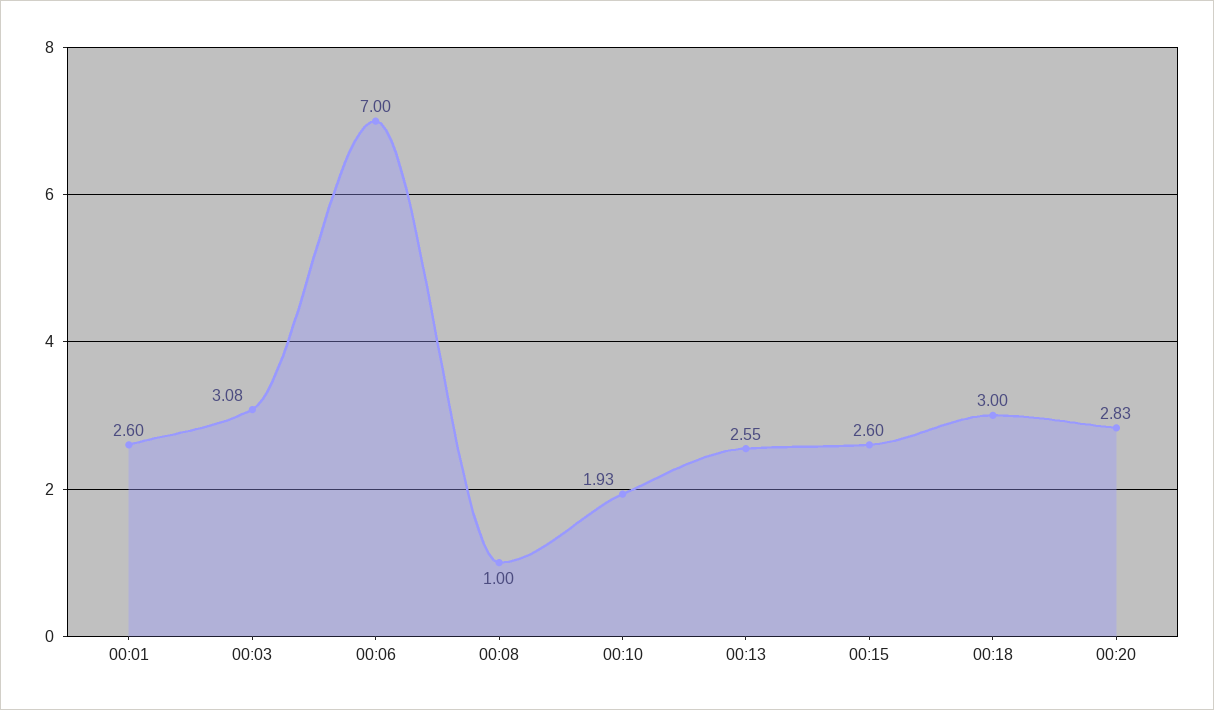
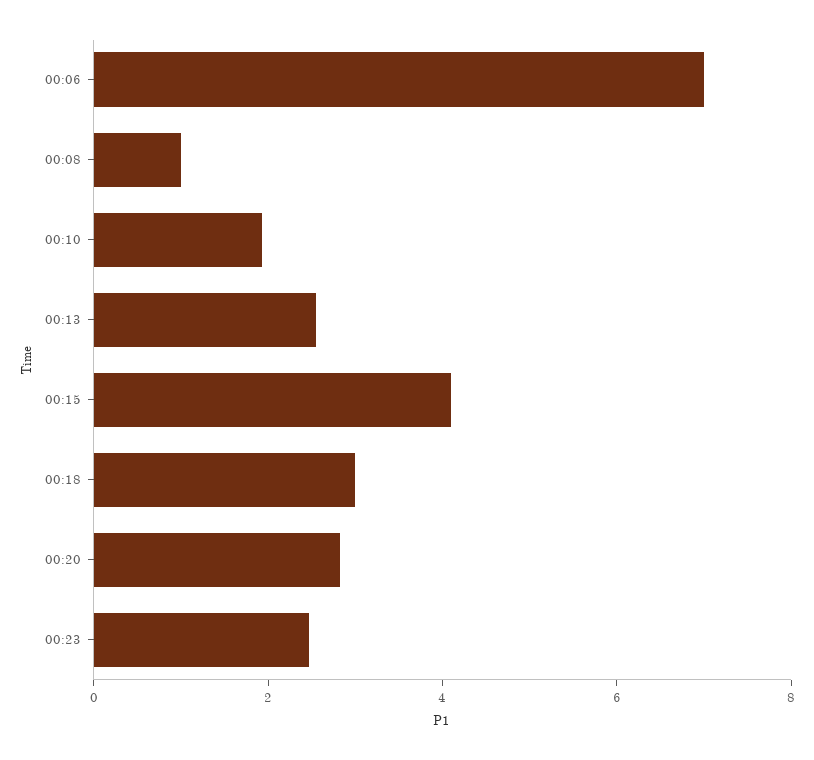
00:01: 2.6 -> none
00:03: 3.08 -> none
00:15: 2.6 -> 4
00:23: none -> 2.5

